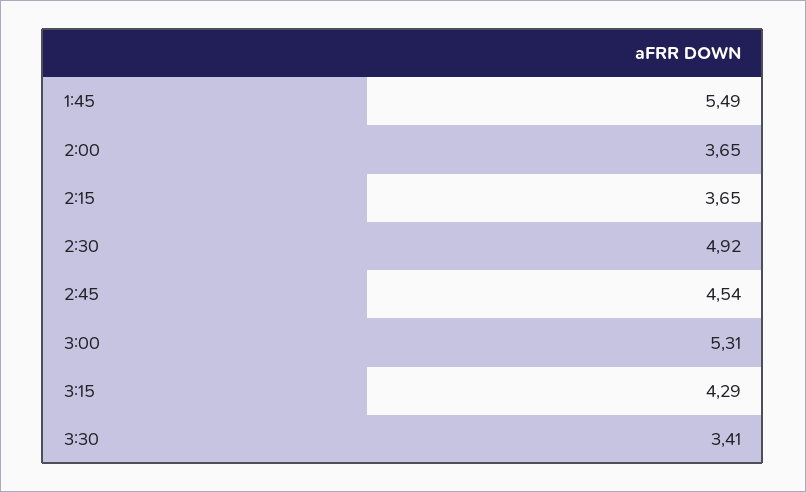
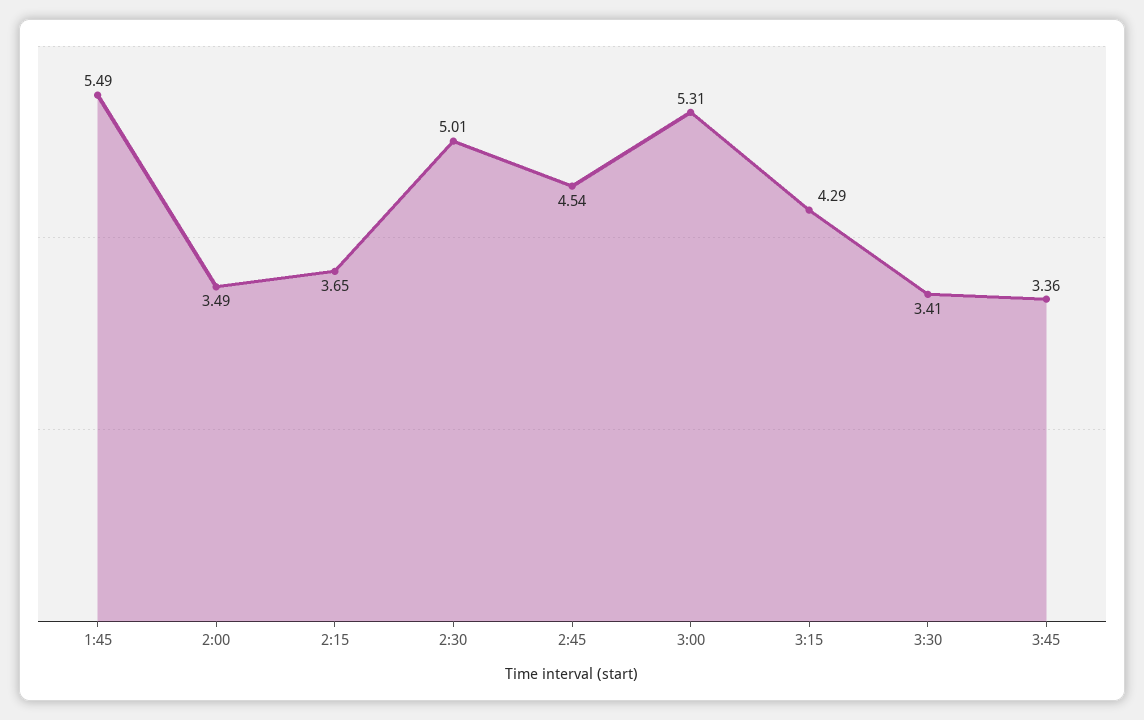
2:00: 3.65 -> 3.49
2:30: 4.92 -> 5.01
3:45: none -> 3.36

